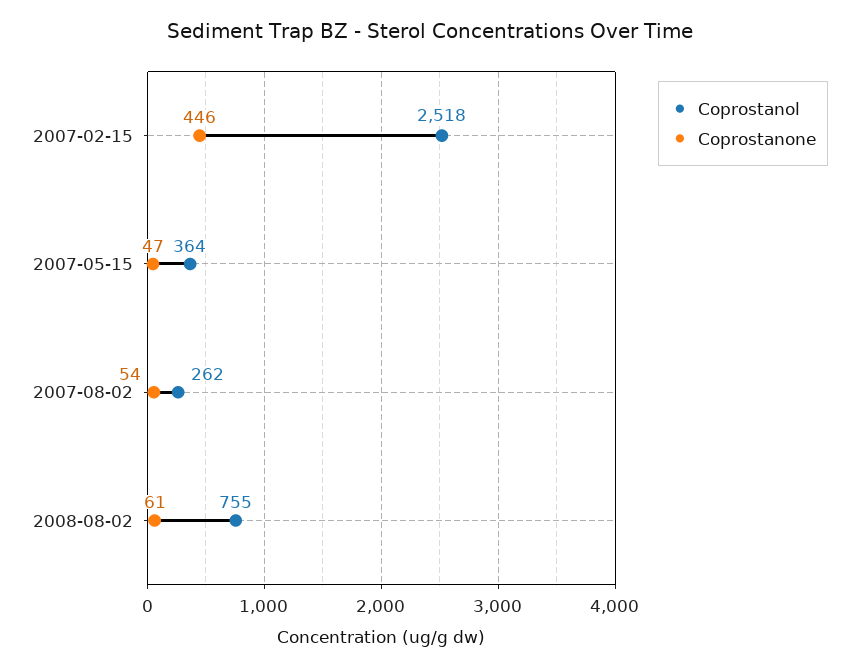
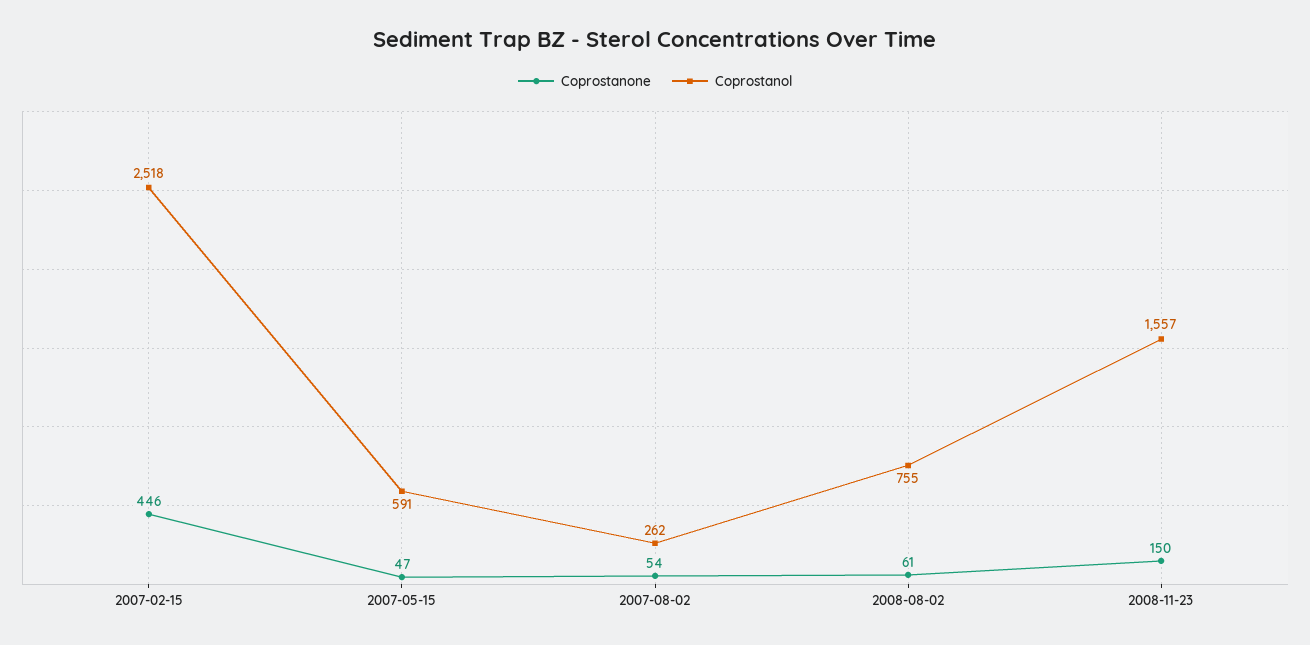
Coprostanol, 2007-05-15: 364 -> 591
Coprostanone, 2008-11-23: none -> 150
Coprostanol, 2008-11-23: none -> 1557

